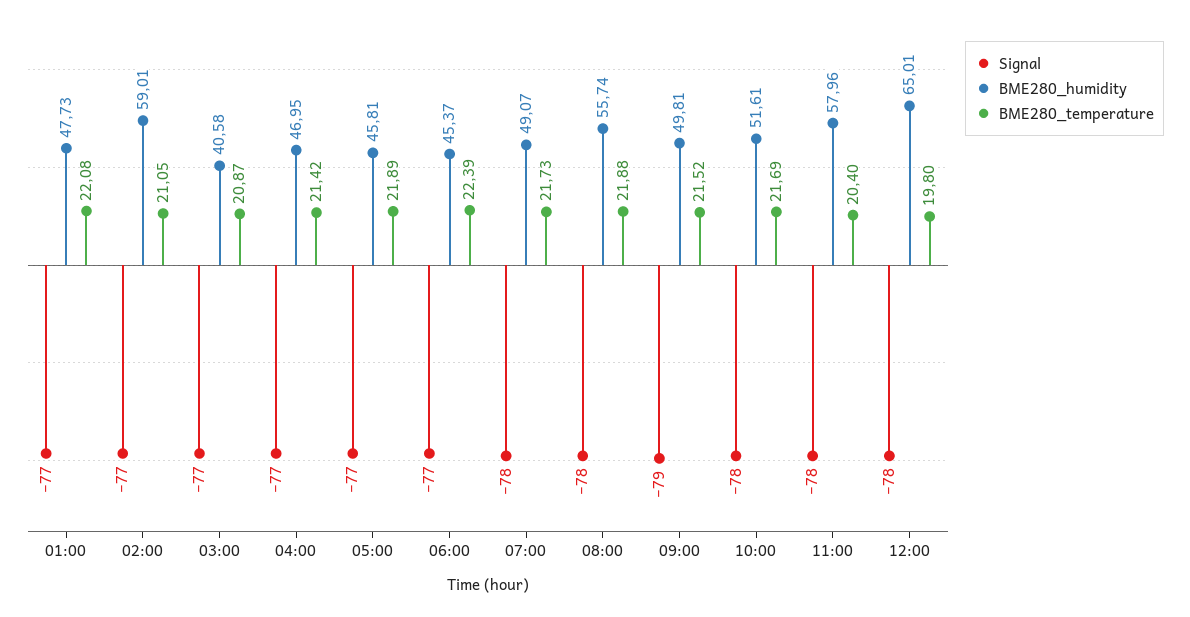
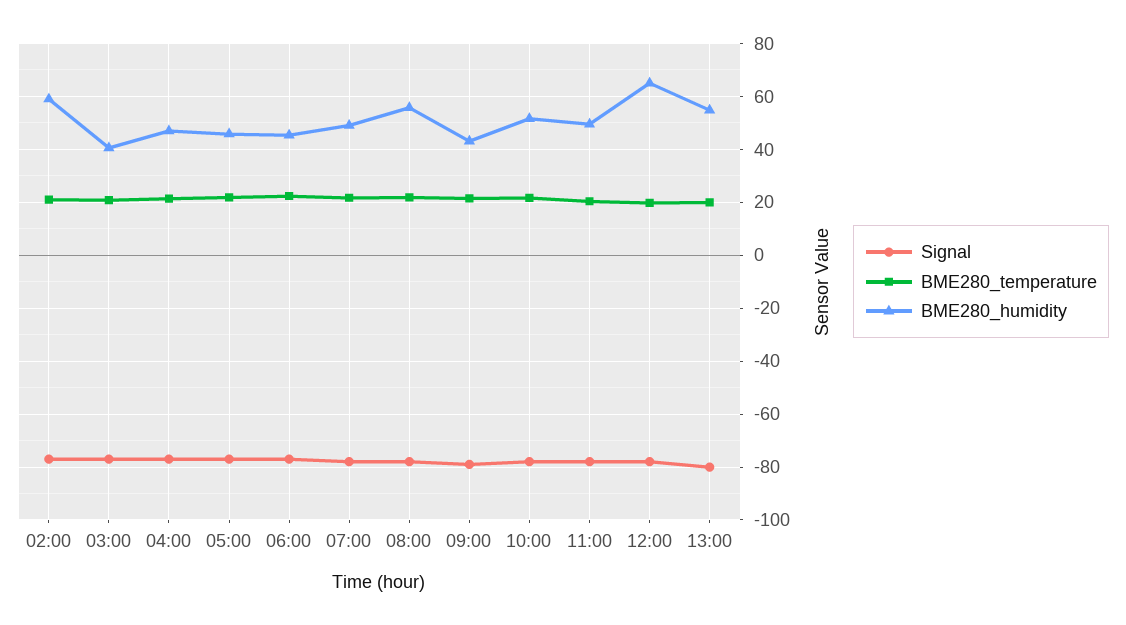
Signal, 01:00: -77 -> none
BME280_humidity, 01:00: 47.73 -> none
BME280_temperature, 01:00: 22.08 -> none
BME280_humidity, 09:00: 49.81 -> 42.5
BME280_humidity, 11:00: 57.96 -> 50
Signal, 13:00: none -> -80
BME280_temperature, 13:00: none -> 20
BME280_humidity, 13:00: none -> 55

